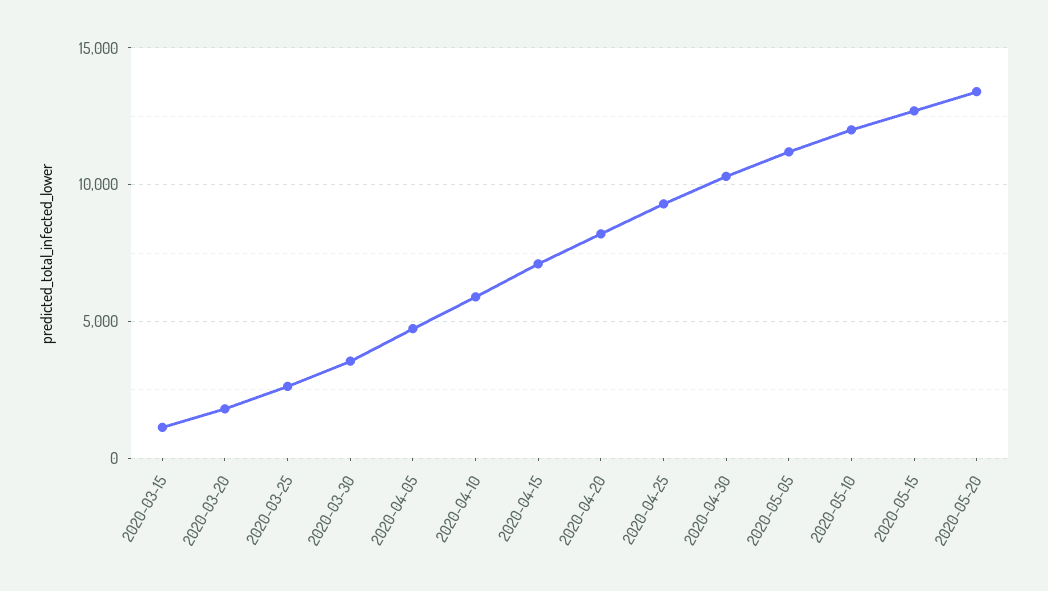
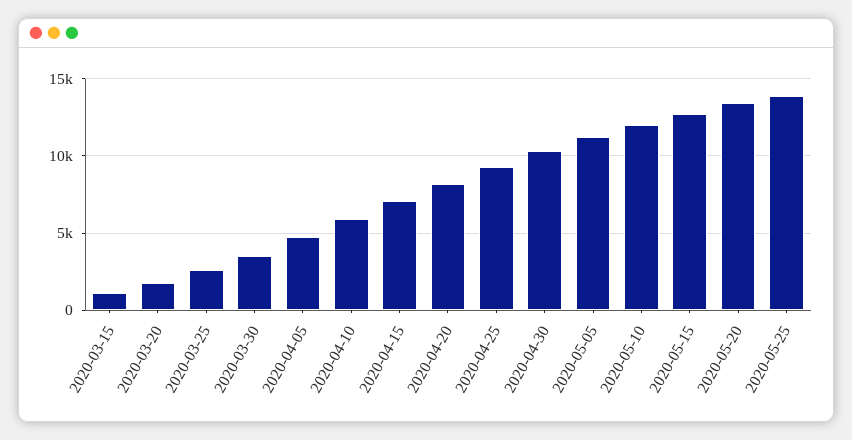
2020-05-25: none -> 14000

